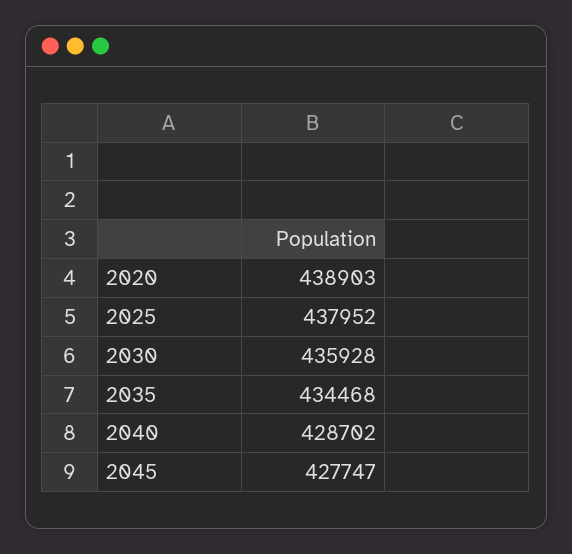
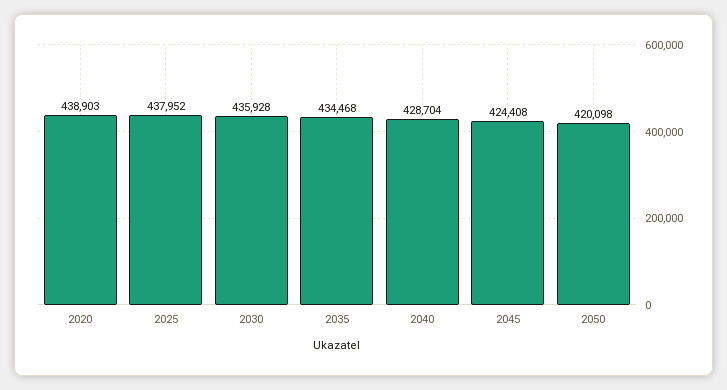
2040: 428702 -> 428704
2045: 427747 -> 424408
2050: none -> 420098

